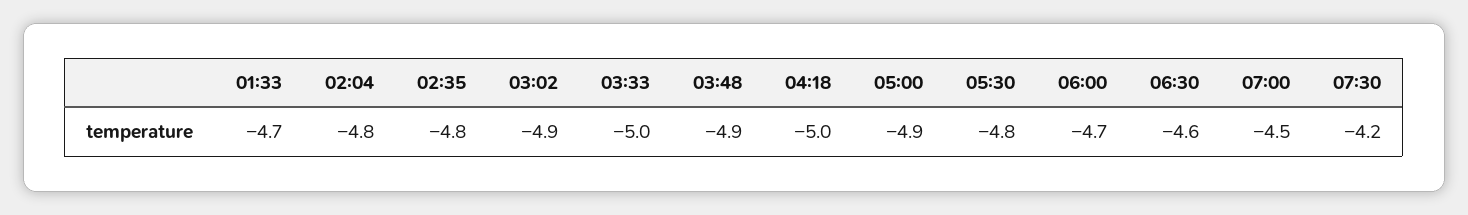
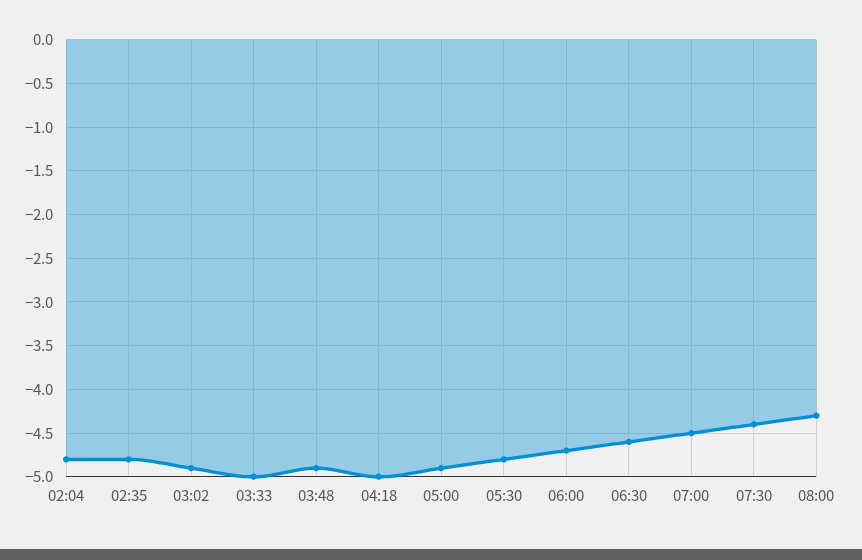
01:33: -4.7 -> none
07:30: -4.2 -> -4.4
08:00: none -> -4.3

